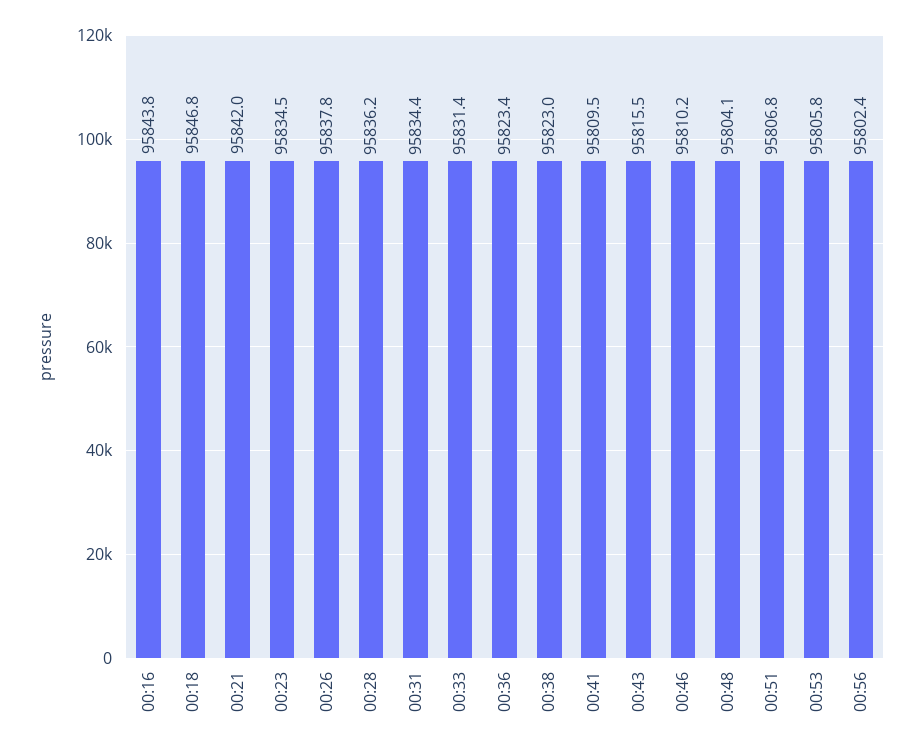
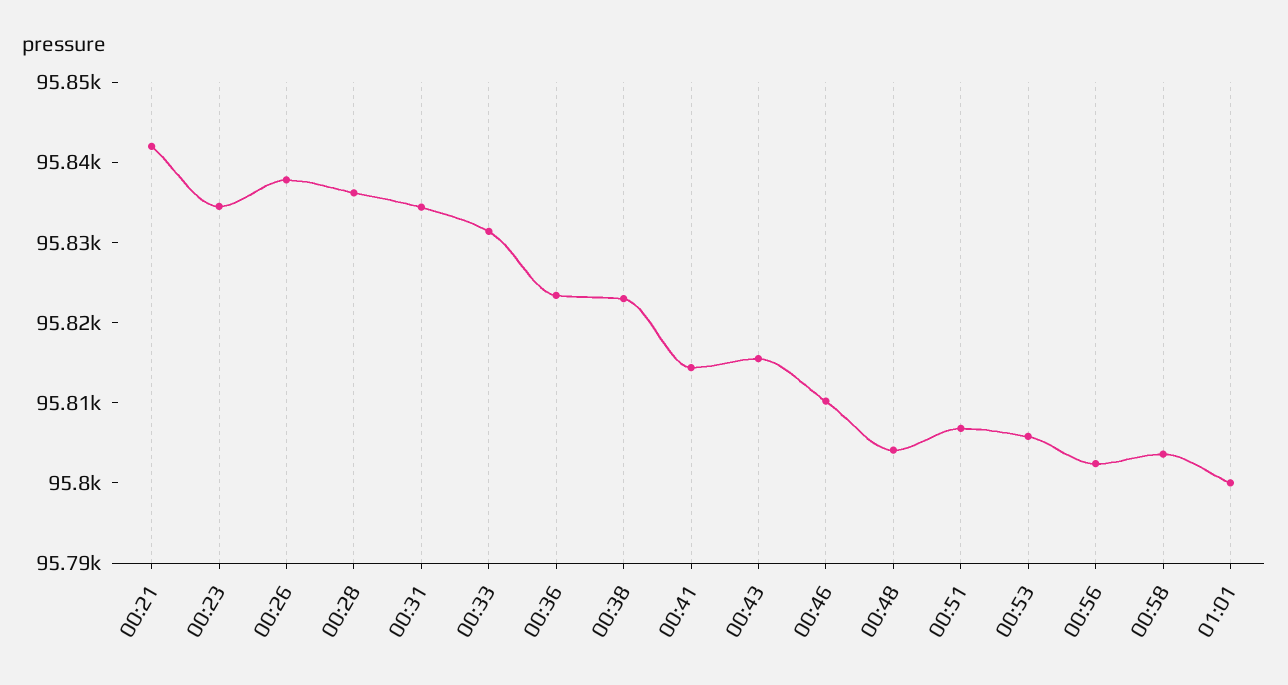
00:16: 95843.8 -> none
00:18: 95846.8 -> none
00:41: 95809.5 -> 95814
00:58: none -> 95804
01:01: none -> 95800

